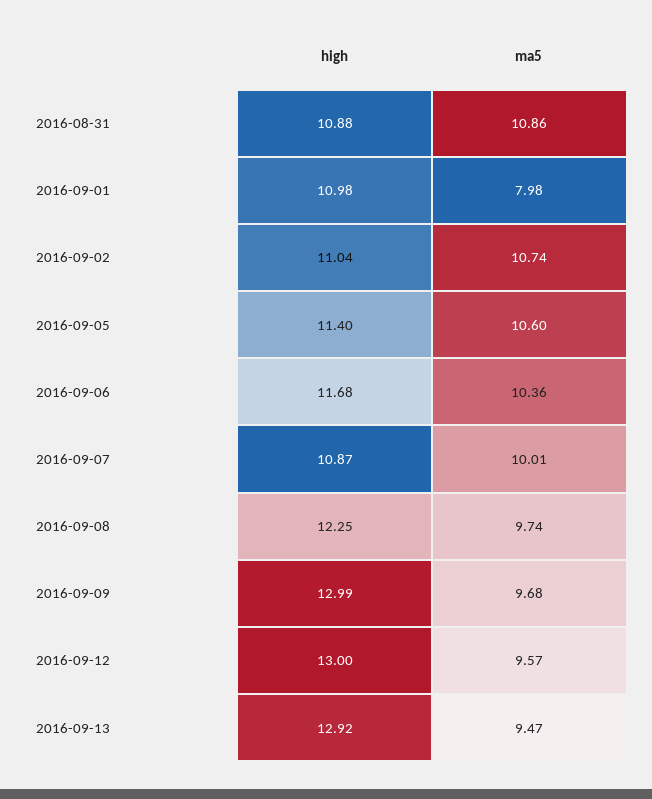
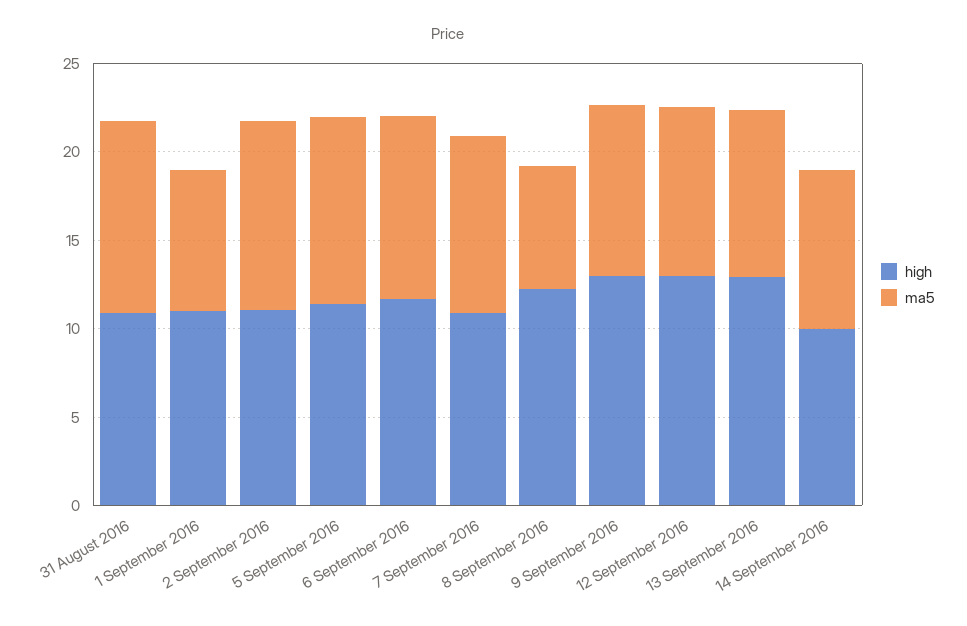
ma5, 2016-09-08: 9.74 -> 7
high, 14 September 2016: none -> 10
ma5, 14 September 2016: none -> 9

